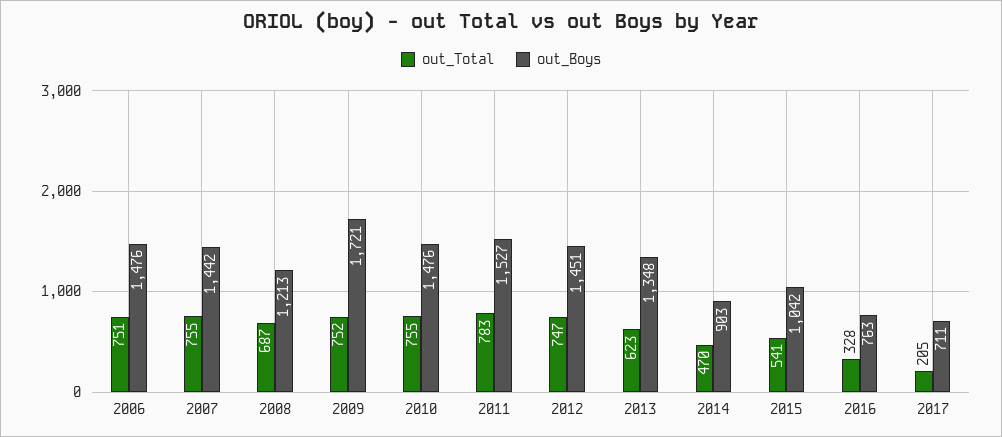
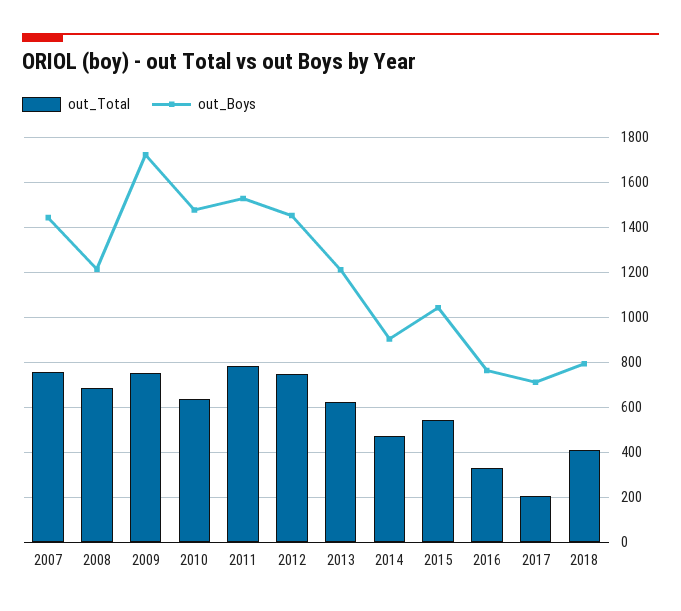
out_Total, 2006: 751 -> none
out_Boys, 2006: 1476 -> none
out_Total, 2010: 755 -> 650
out_Boys, 2013: 1348 -> 1200
out_Total, 2018: none -> 400
out_Boys, 2018: none -> 800

